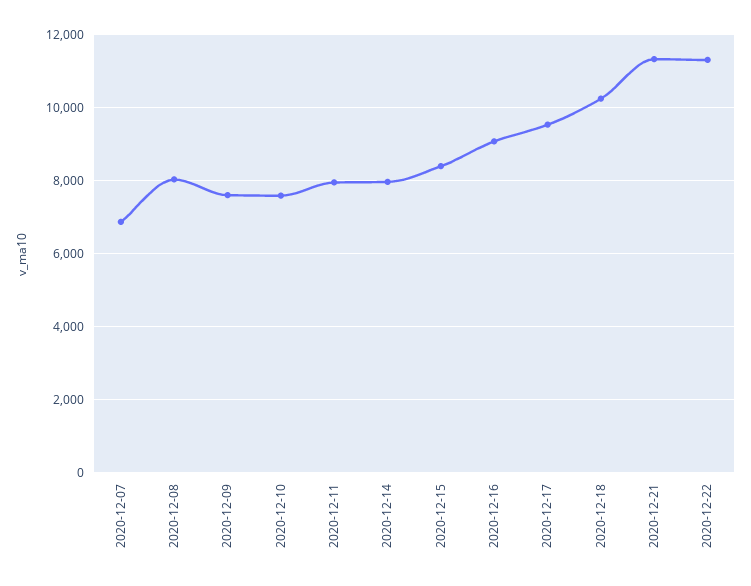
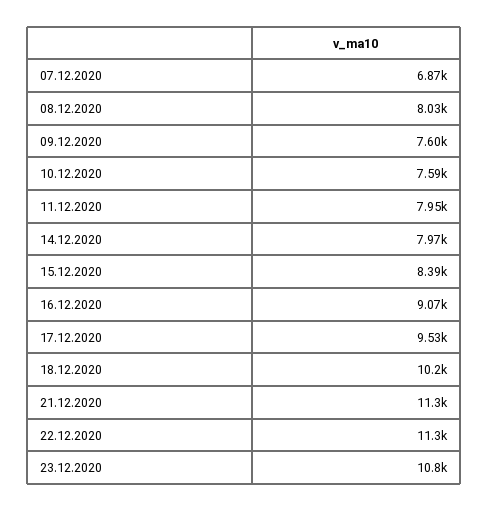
23.12.2020: none -> 10800

